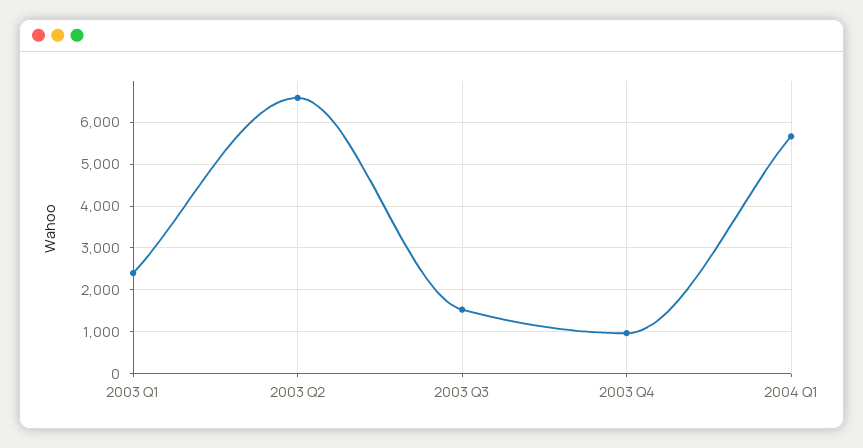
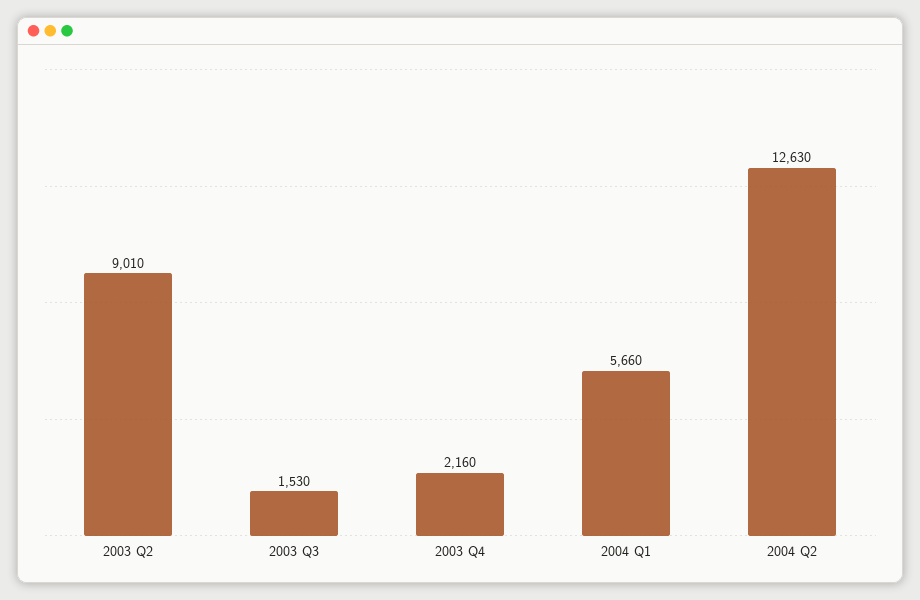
2003 Q1: 2400 -> none
2003 Q2: 6600 -> 9010
2003 Q4: 1000 -> 2160
2004 Q2: none -> 12630

